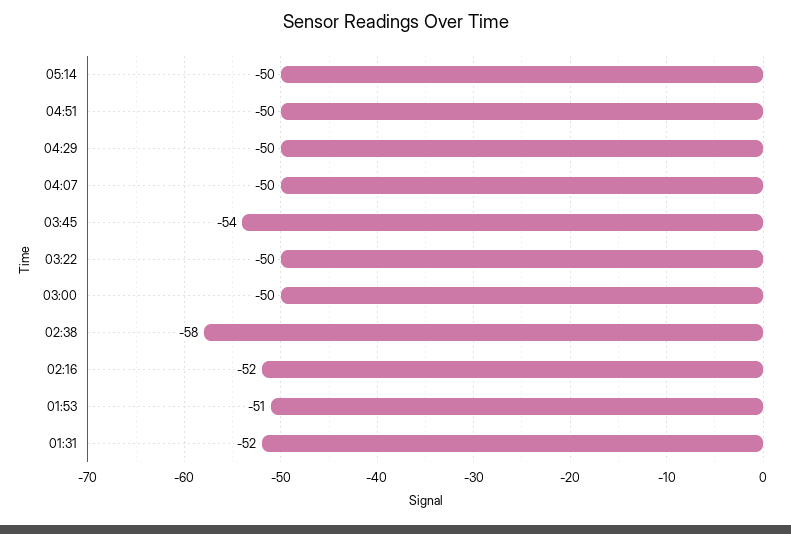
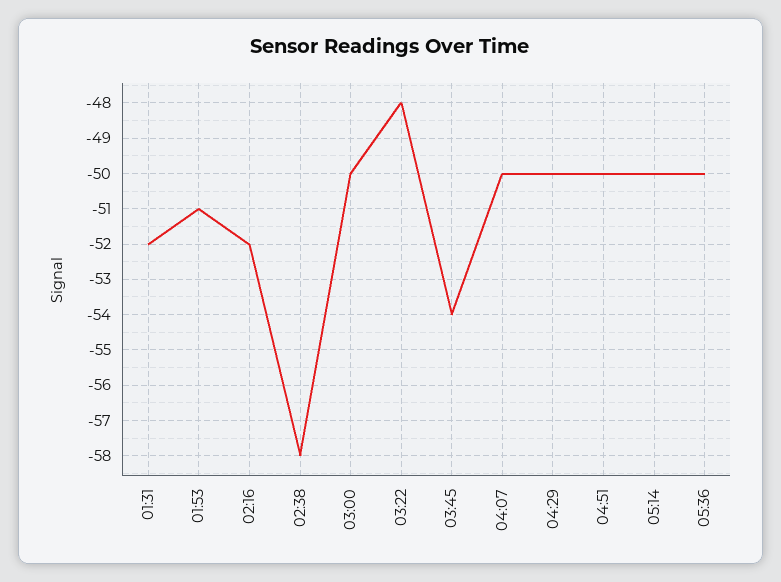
03:22: -50 -> -48
05:36: none -> -50

